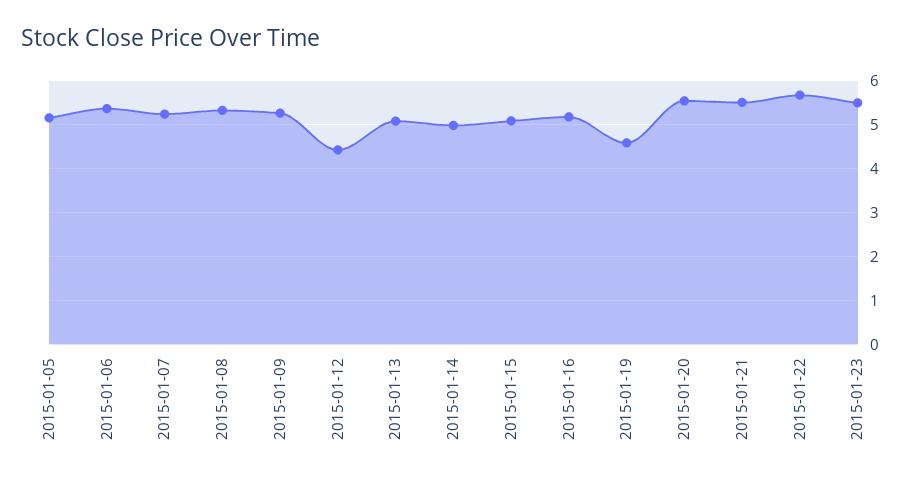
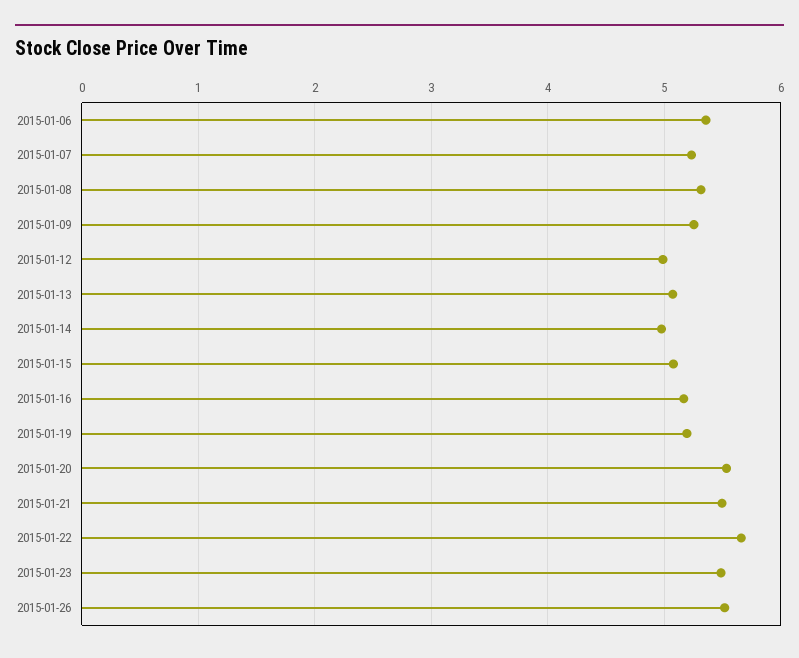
2015-01-05: 5.2 -> none
2015-01-12: 4.4 -> 5
2015-01-19: 4.6 -> 5.2
2015-01-26: none -> 5.5

